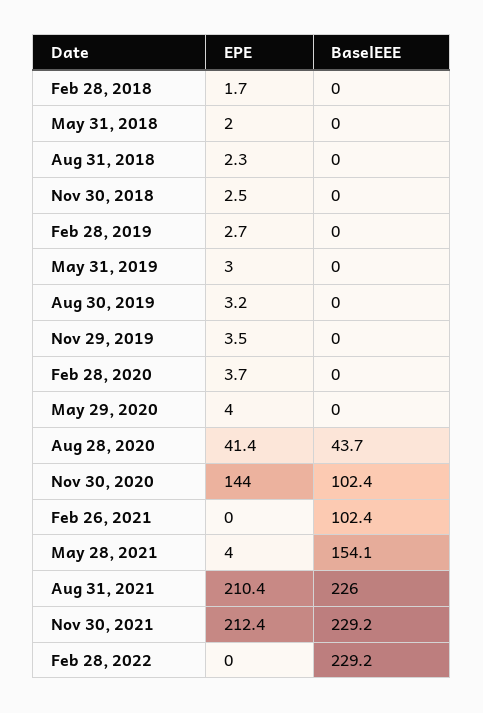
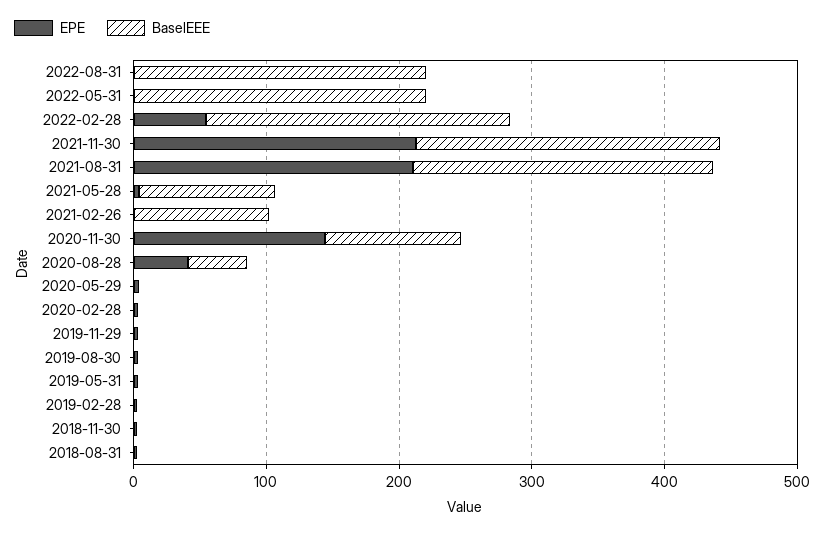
EPE, Feb 28, 2018: 1.7 -> none
BaselEEE, Feb 28, 2018: 0 -> none
EPE, May 31, 2018: 2 -> none
BaselEEE, May 31, 2018: 0 -> none
BaselEEE, May 28, 2021: 154.1 -> 100
EPE, Feb 28, 2022: 0 -> 60
EPE, 2022-08-31: none -> 0
BaselEEE, 2022-08-31: none -> 220
EPE, 2022-05-31: none -> 0
BaselEEE, 2022-05-31: none -> 220

